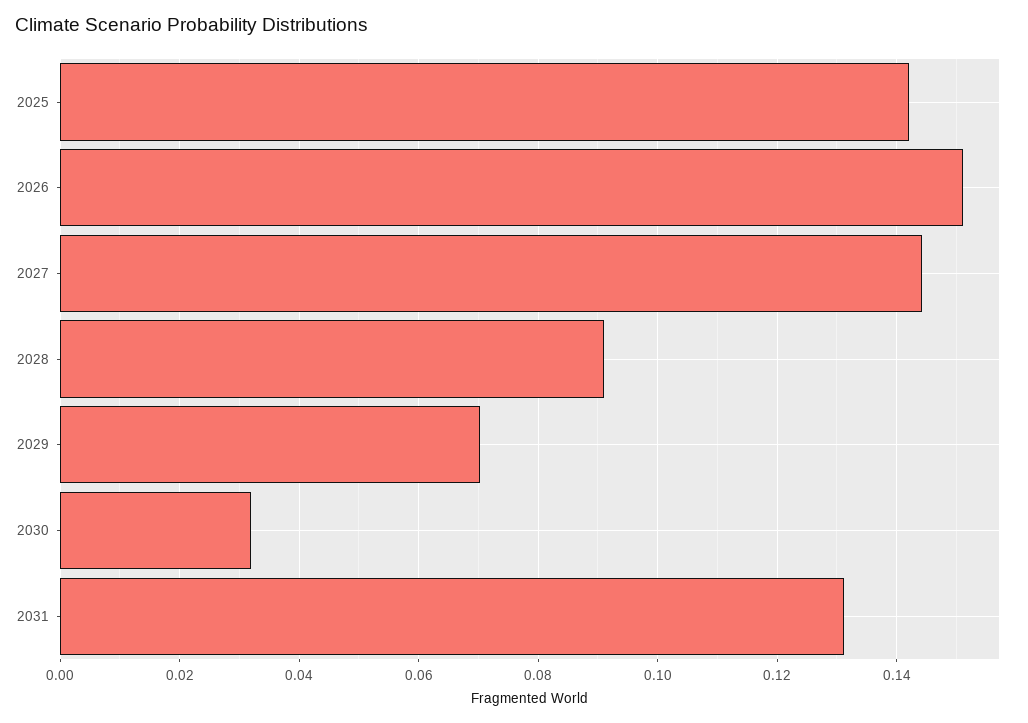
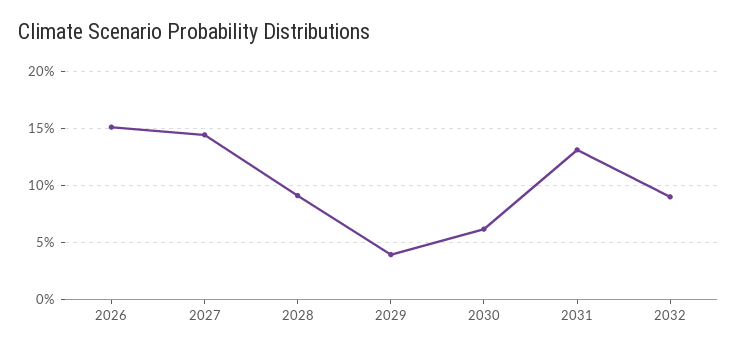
2025: 0.142 -> none
2029: 0.07 -> 0.04
2030: 0.032 -> 0.06
2032: none -> 0.09

